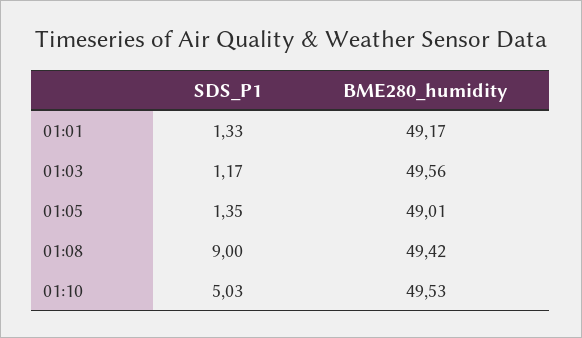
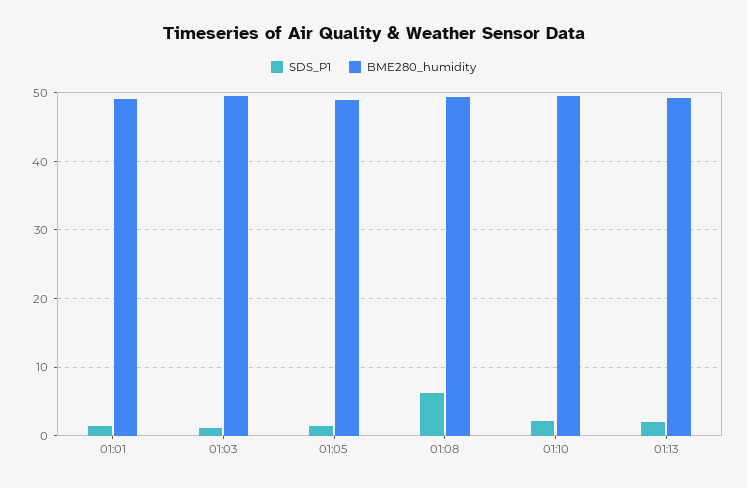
SDS_P1, 01:08: 9 -> 6
SDS_P1, 01:10: 5.03 -> 2
SDS_P1, 01:13: none -> 2
BME280_humidity, 01:13: none -> 49

